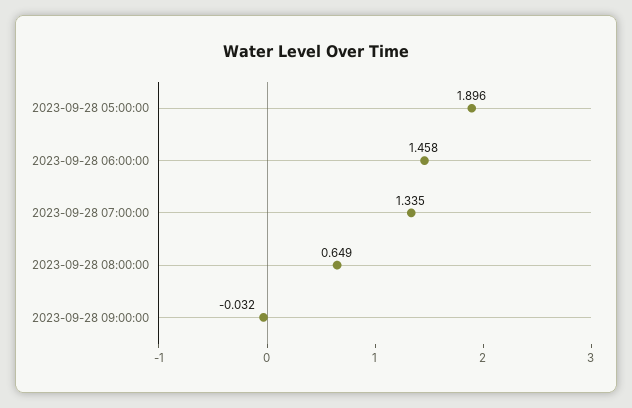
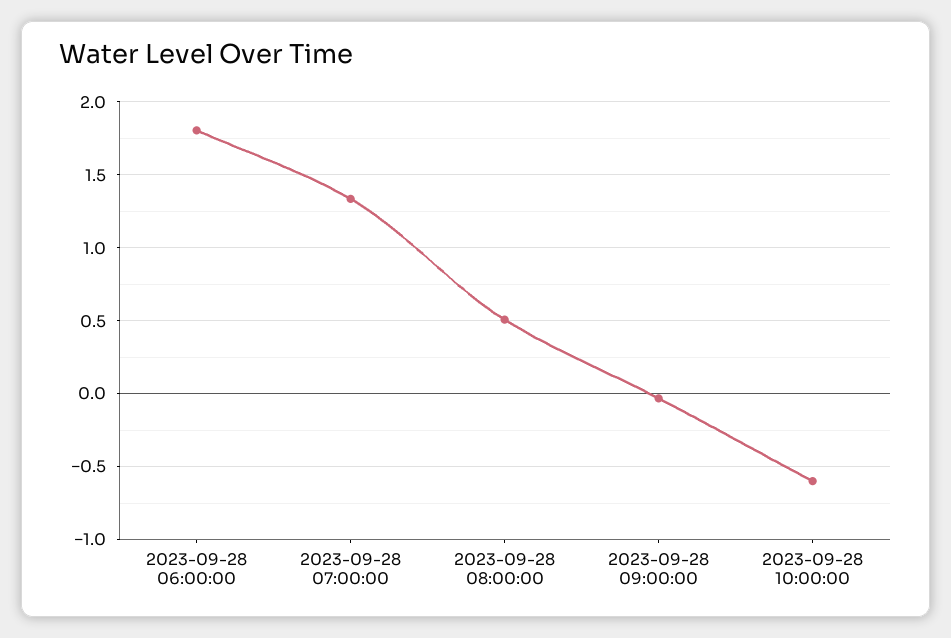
2023-09-28 05:00:00: 1.896 -> none
2023-09-28 06:00:00: 1.458 -> 1.8
2023-09-28 08:00:00: 0.649 -> 0.5
2023-09-28 10:00:00: none -> -0.6

